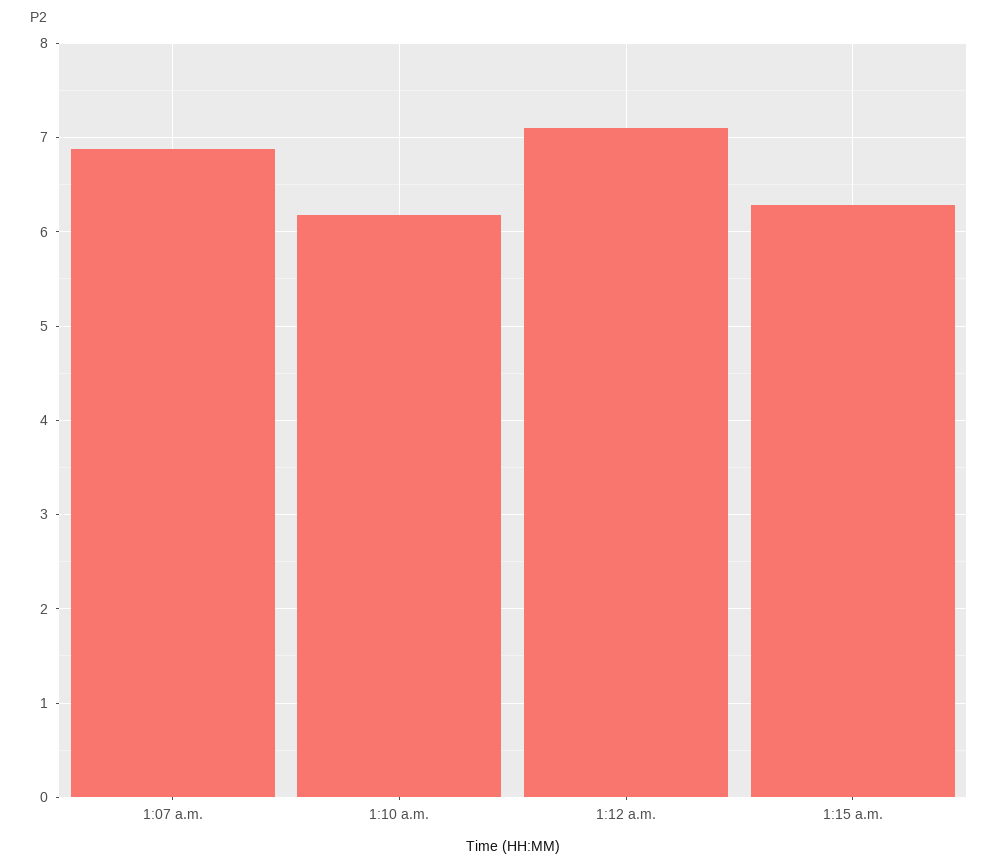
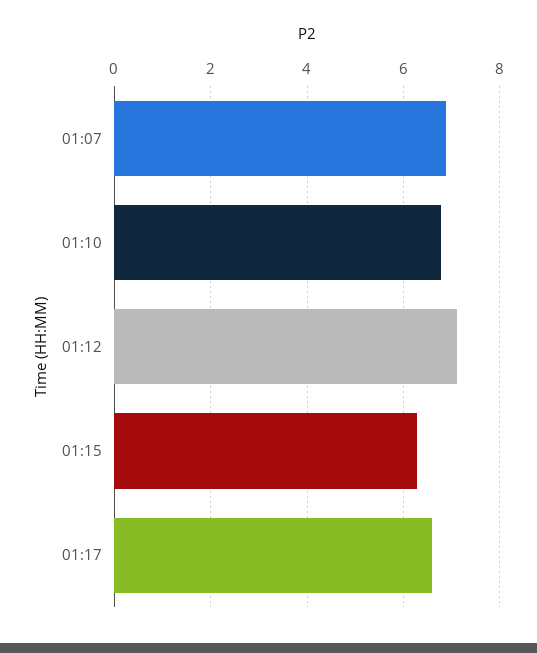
1:10 a.m.: 6.2 -> 6.8
01:17: none -> 6.6

